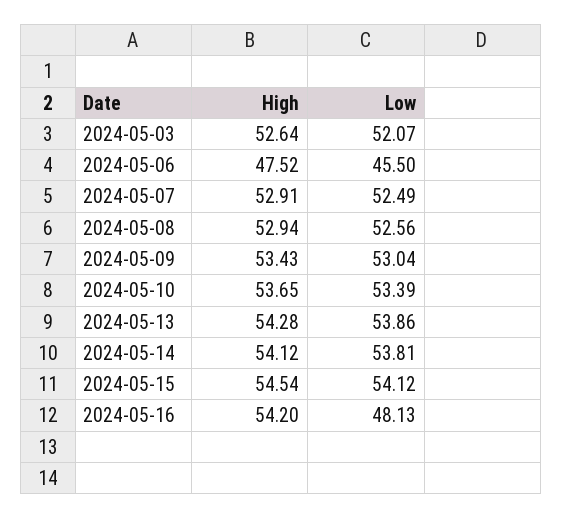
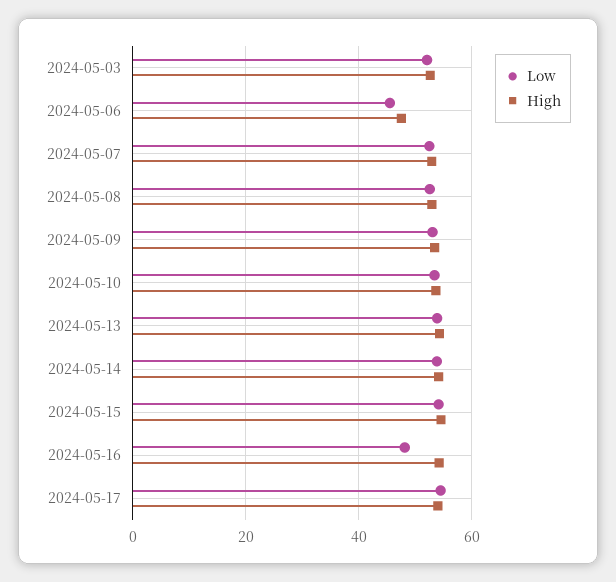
Low, 2024-05-17: none -> 54
High, 2024-05-17: none -> 54

